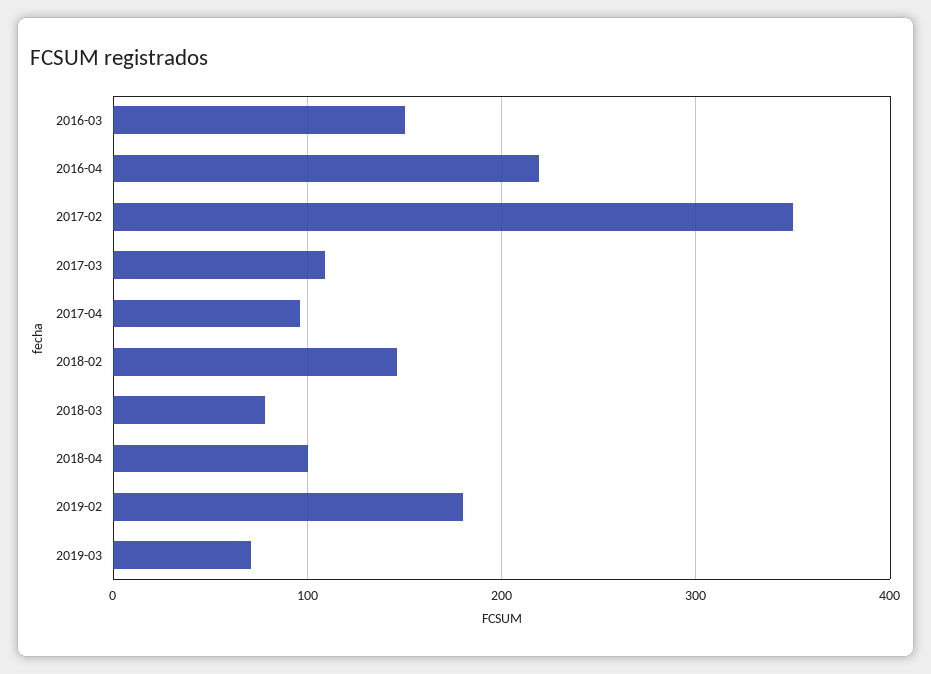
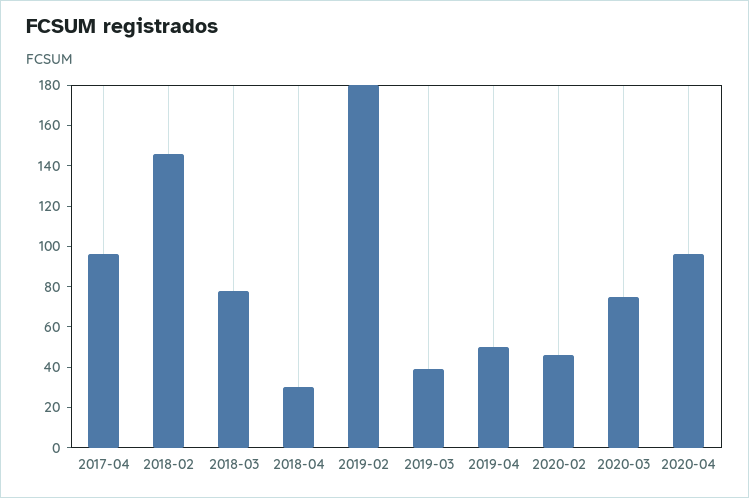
2016-03: 150 -> none
2016-04: 220 -> none
2017-02: 350 -> none
2017-03: 110 -> none
2018-04: 100 -> 30
2019-03: 70 -> 40
2019-04: none -> 50
2020-02: none -> 45
2020-03: none -> 75
2020-04: none -> 95

